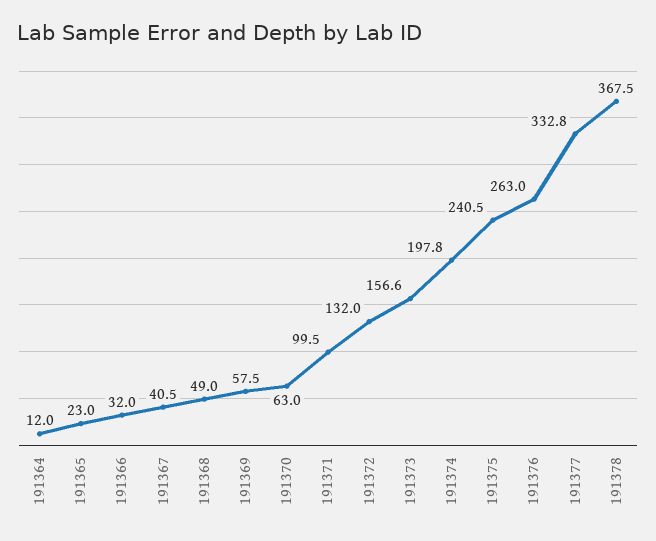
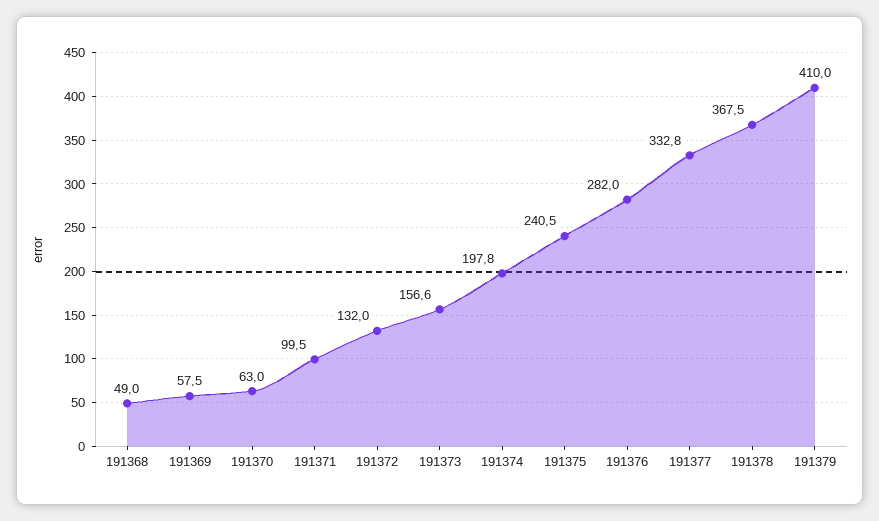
191364: 12 -> none
191365: 23 -> none
191366: 32 -> none
191367: 40.5 -> none
191376: 263 -> 282
191379: none -> 410

